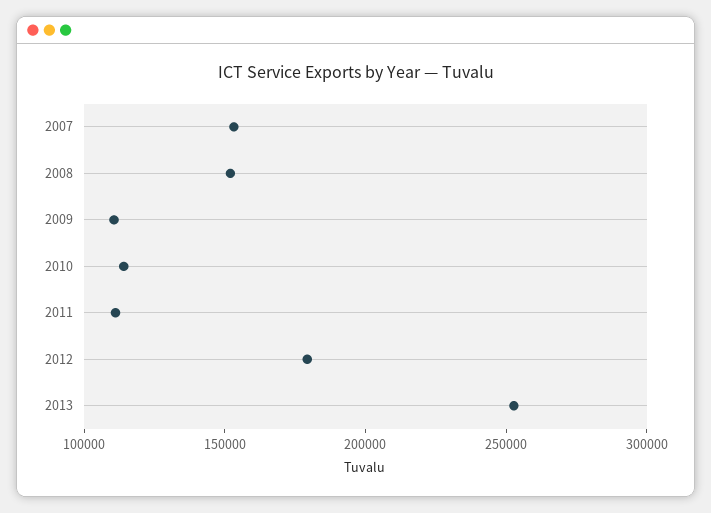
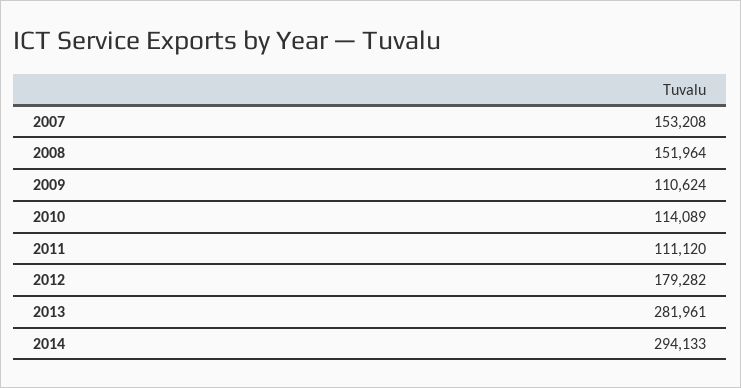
2013: 250000 -> 281961
2014: none -> 294133

